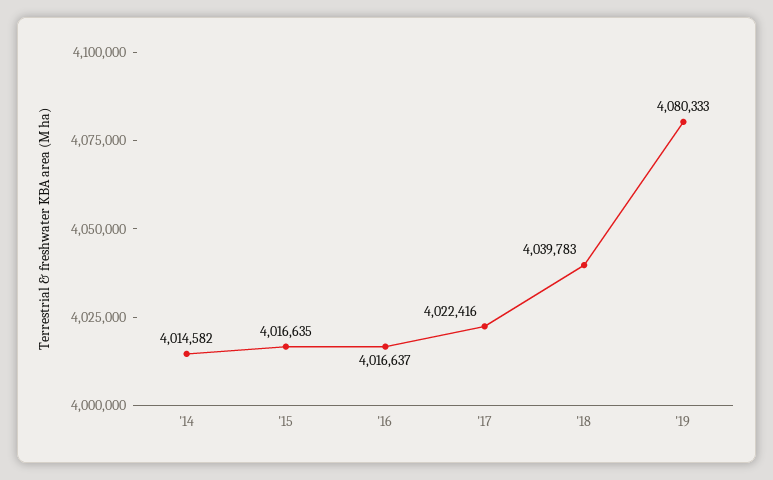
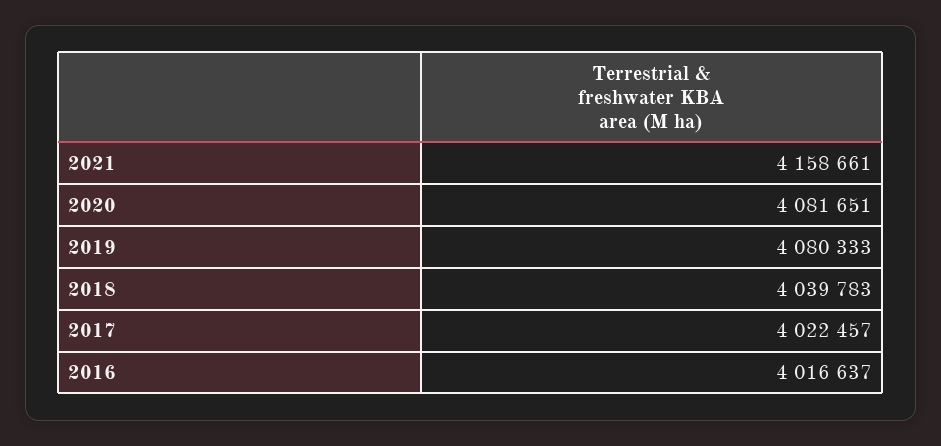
'14: 4014582 -> none
'15: 4016635 -> none
'17: 4022416 -> 4022457
2021: none -> 4158661
2020: none -> 4081651

